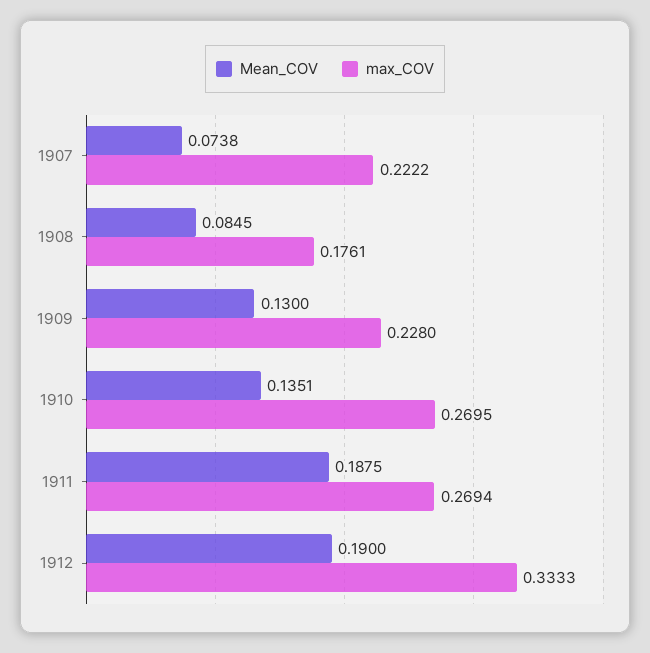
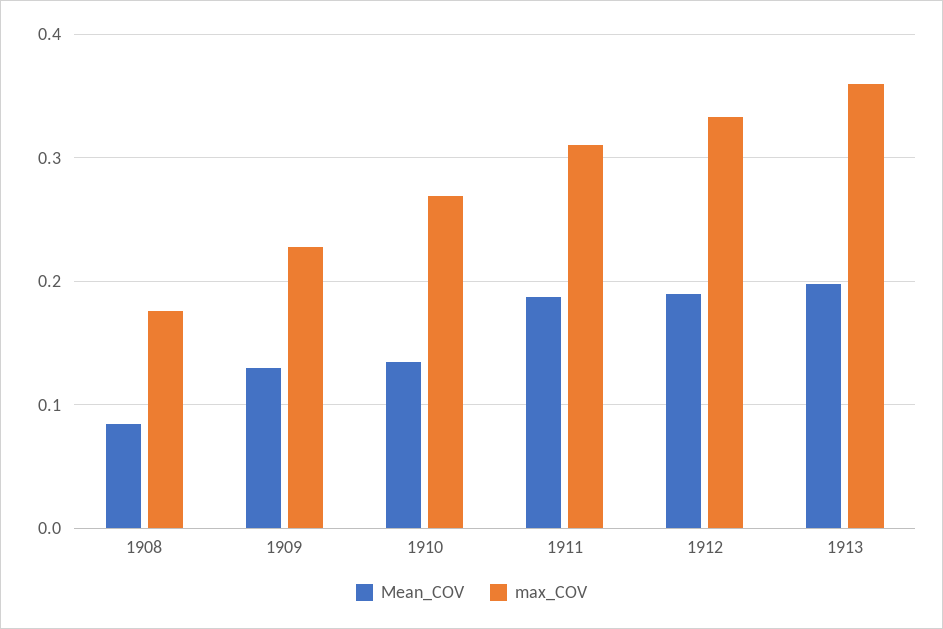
Mean_COV, 1907: 0.0738 -> none
max_COV, 1907: 0.2222 -> none
max_COV, 1911: 0.2694 -> 0.31
Mean_COV, 1913: none -> 0.2
max_COV, 1913: none -> 0.36

